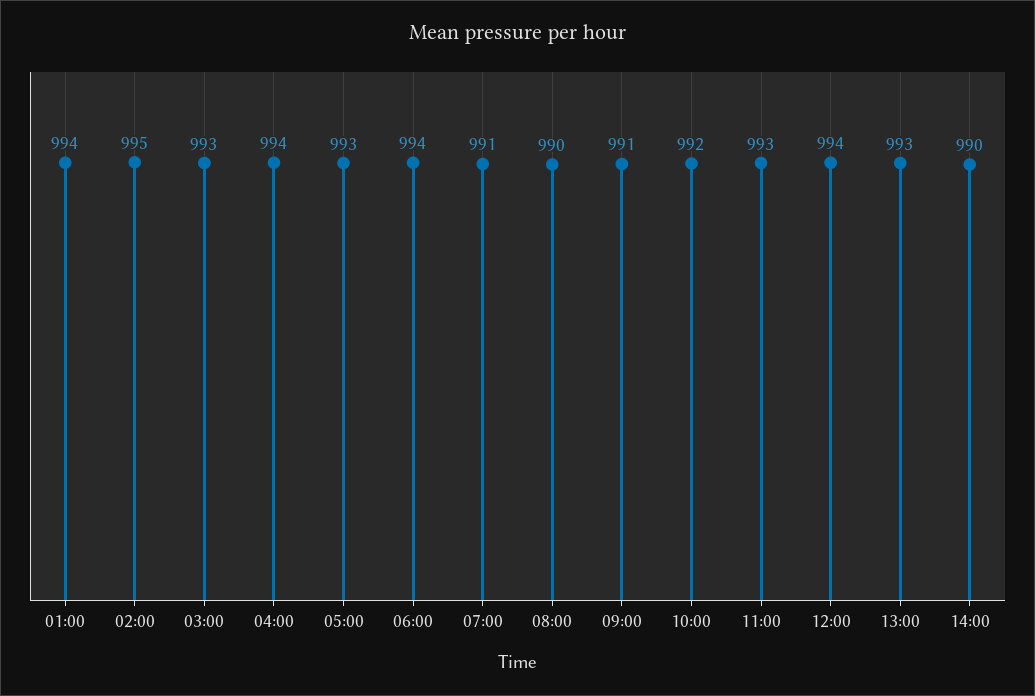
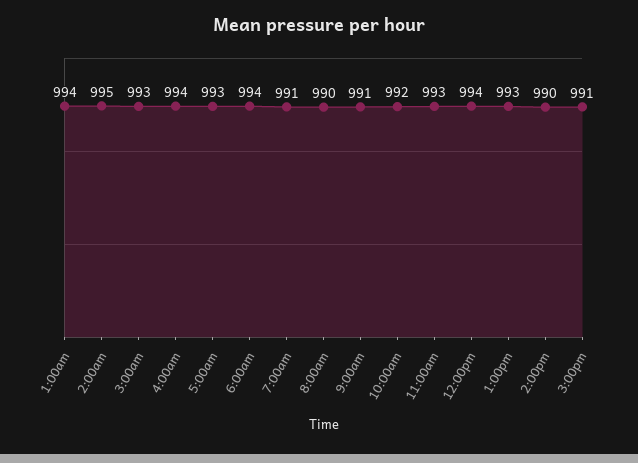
3:00pm: none -> 991

